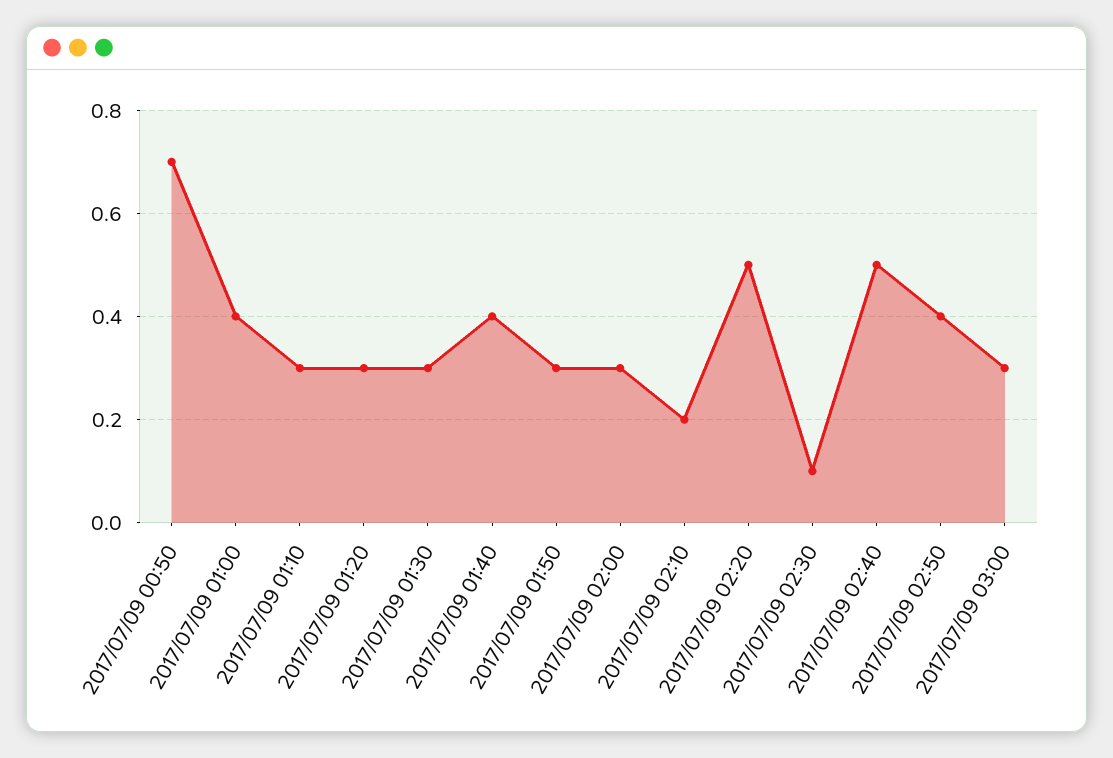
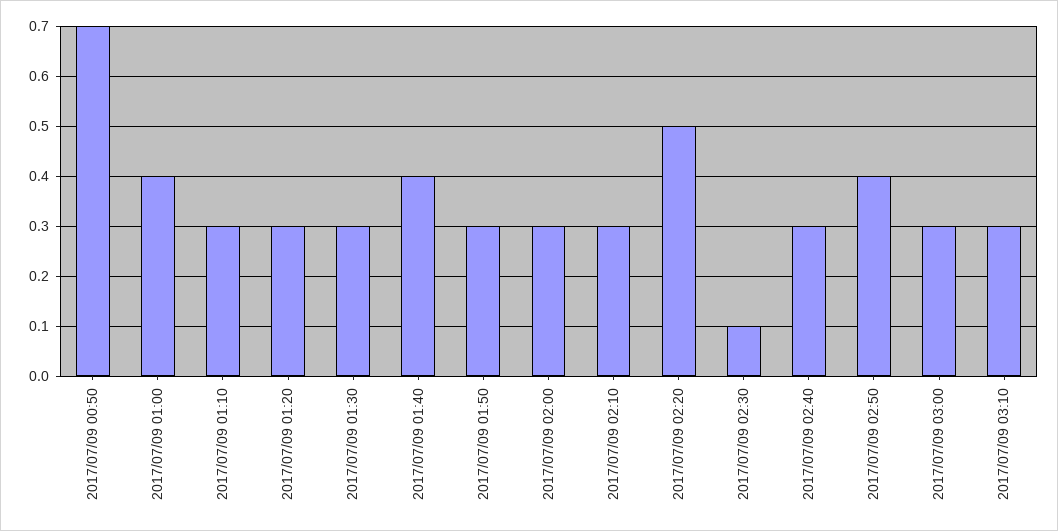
2017/07/09 02:10: 0.2 -> 0.3
2017/07/09 02:40: 0.5 -> 0.3
2017/07/09 03:10: none -> 0.3

